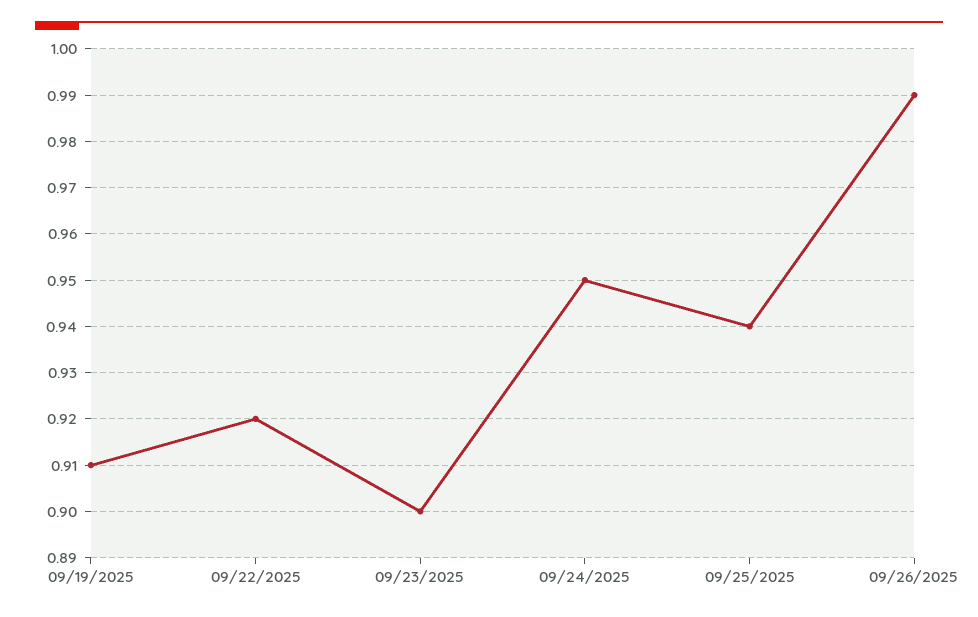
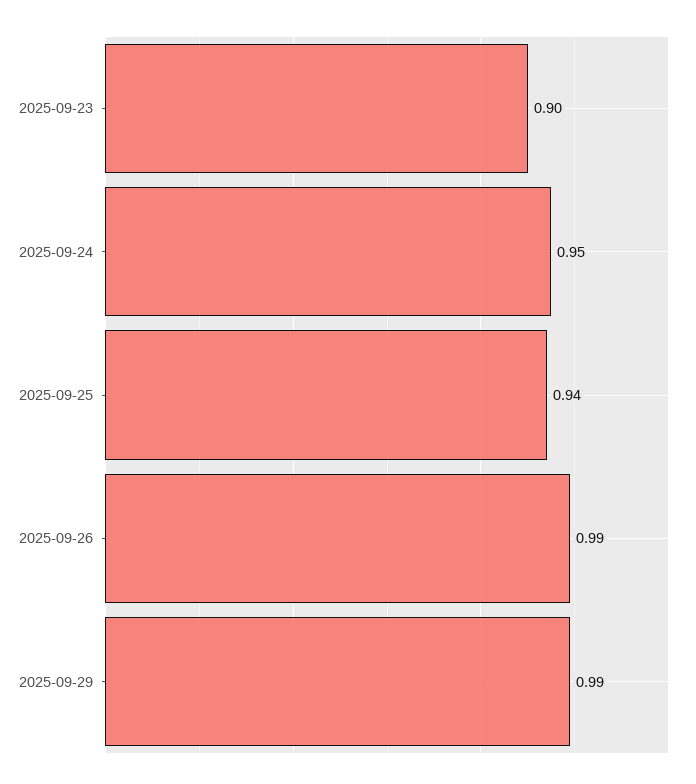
09/19/2025: 0.91 -> none
09/22/2025: 0.92 -> none
2025-09-29: none -> 0.99

